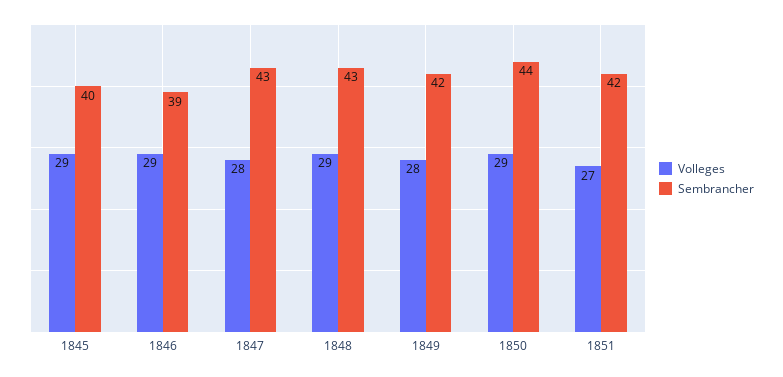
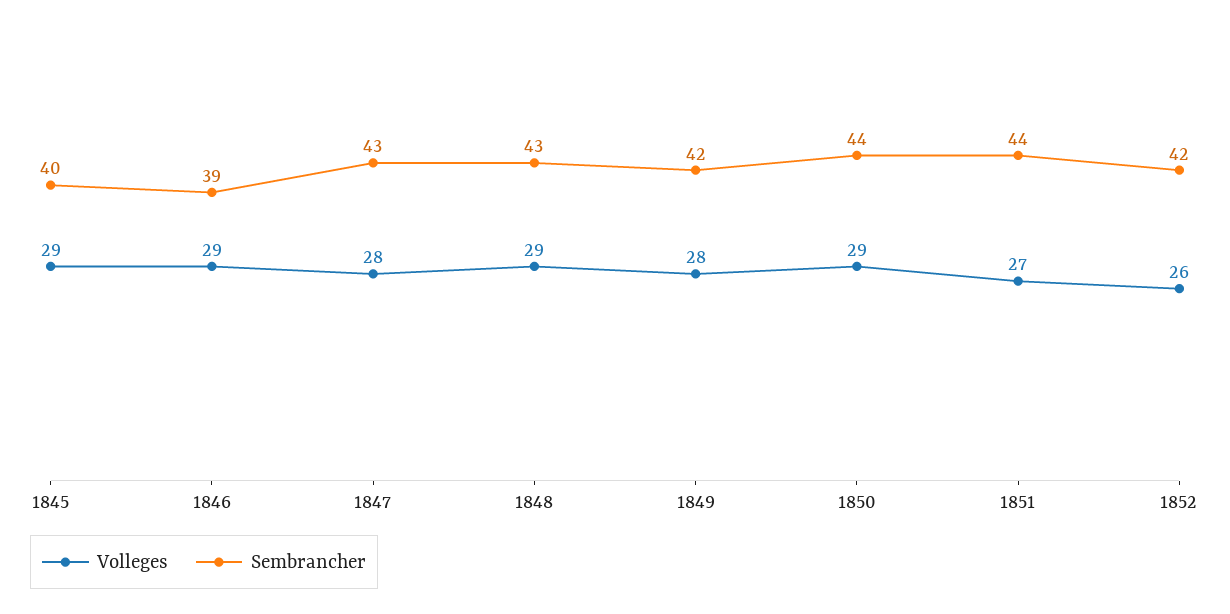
Sembrancher, 1851: 42 -> 44
Volleges, 1852: none -> 26
Sembrancher, 1852: none -> 42

